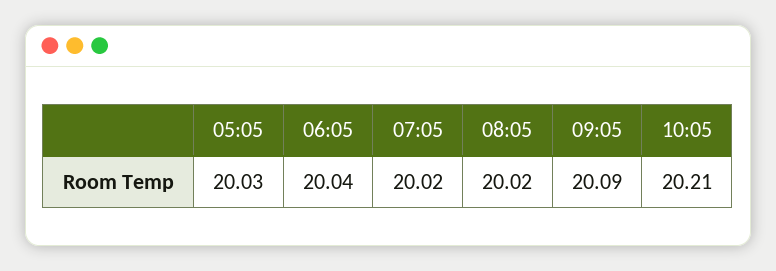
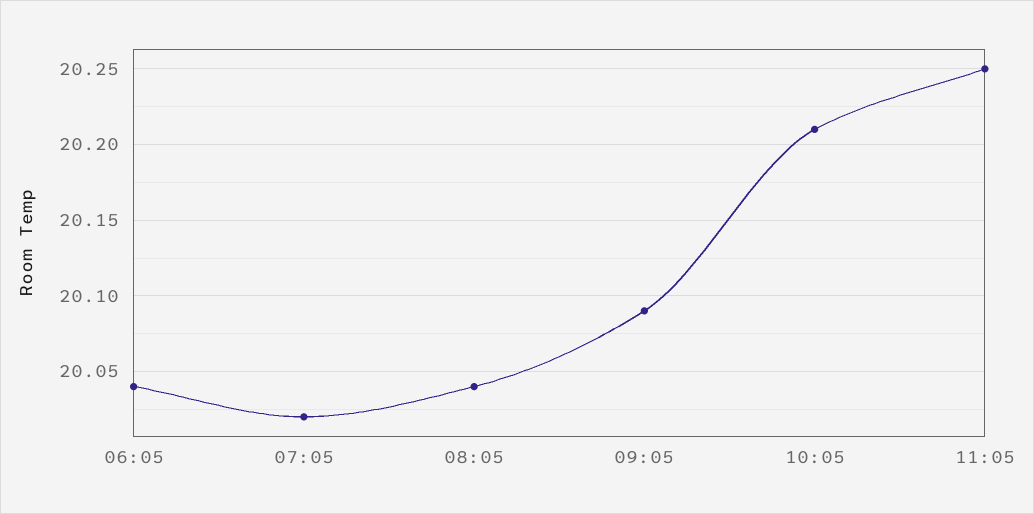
05:05: 20.03 -> none
08:05: 20.02 -> 20.04
11:05: none -> 20.25

